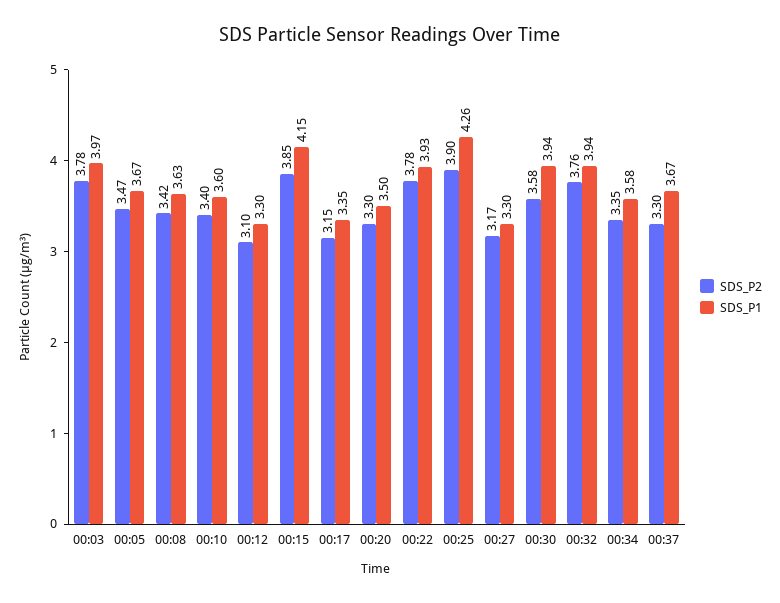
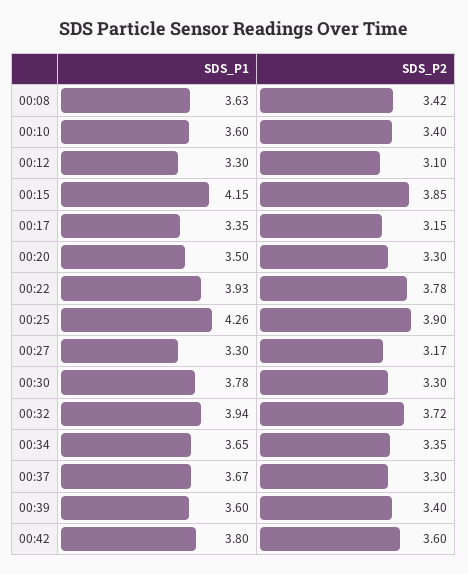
SDS_P2, 00:03: 3.78 -> none
SDS_P1, 00:03: 3.97 -> none
SDS_P2, 00:05: 3.47 -> none
SDS_P1, 00:05: 3.67 -> none
SDS_P2, 00:30: 3.58 -> 3.3
SDS_P1, 00:30: 3.94 -> 3.78
SDS_P2, 00:32: 3.76 -> 3.72
SDS_P1, 00:34: 3.58 -> 3.65
SDS_P1, 00:39: none -> 3.6
SDS_P2, 00:39: none -> 3.4
SDS_P1, 00:42: none -> 3.8
SDS_P2, 00:42: none -> 3.6

